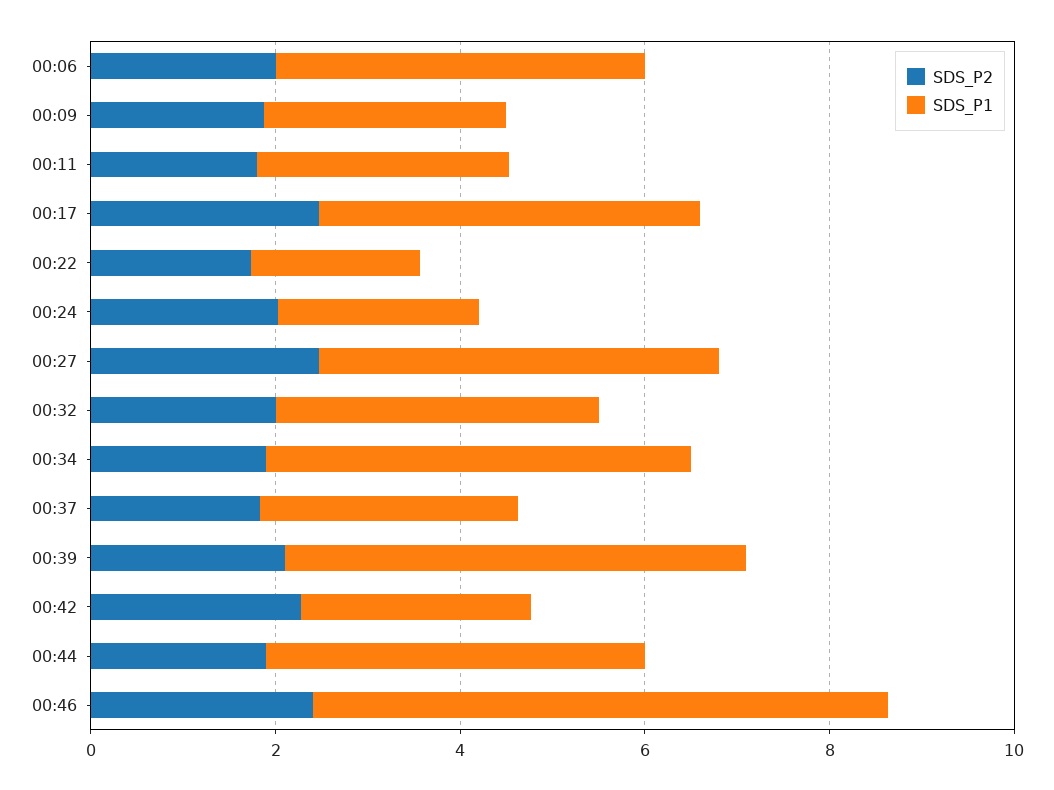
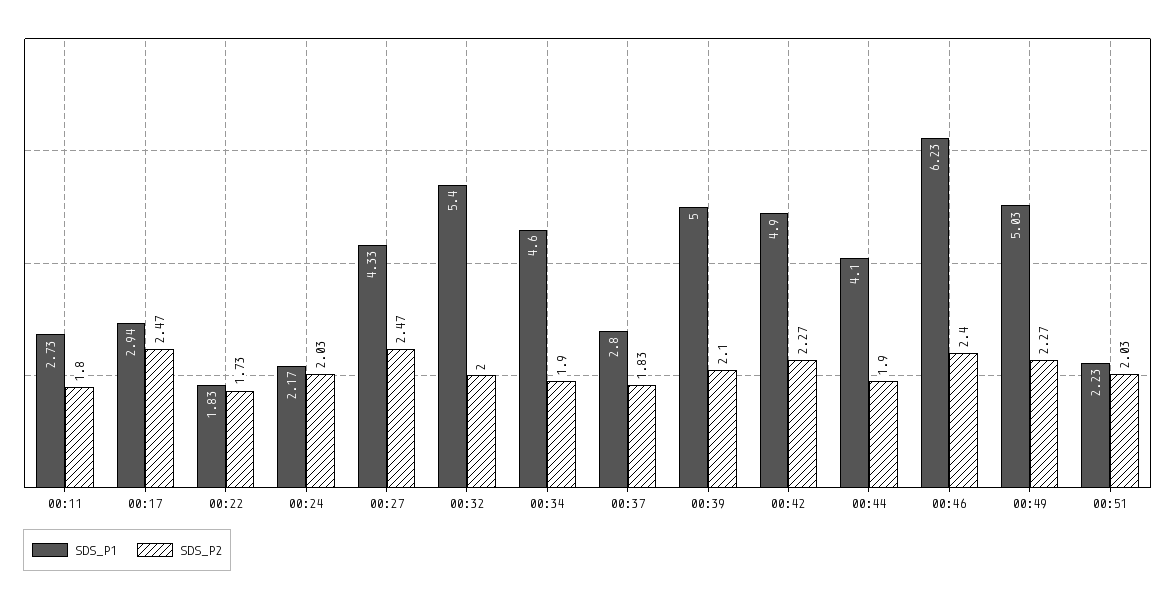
SDS_P2, 00:06: 2 -> none
SDS_P1, 00:06: 4 -> none
SDS_P2, 00:09: 2 -> none
SDS_P1, 00:09: 2.5 -> none
SDS_P1, 00:17: 4 -> 2.94
SDS_P1, 00:32: 3.5 -> 5.4
SDS_P1, 00:42: 2.5 -> 4.9
SDS_P1, 00:49: none -> 5.03
SDS_P2, 00:49: none -> 2.27
SDS_P1, 00:51: none -> 2.23
SDS_P2, 00:51: none -> 2.03

